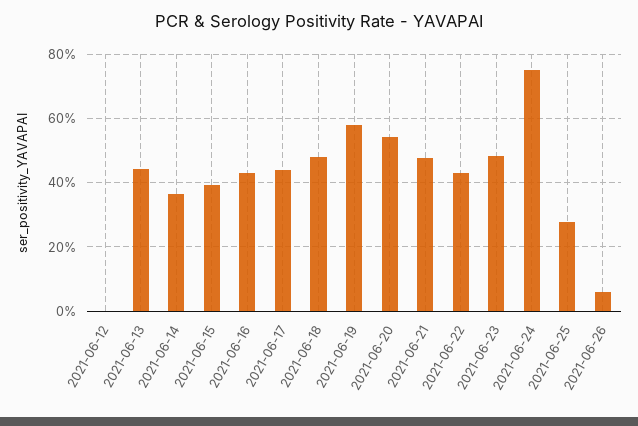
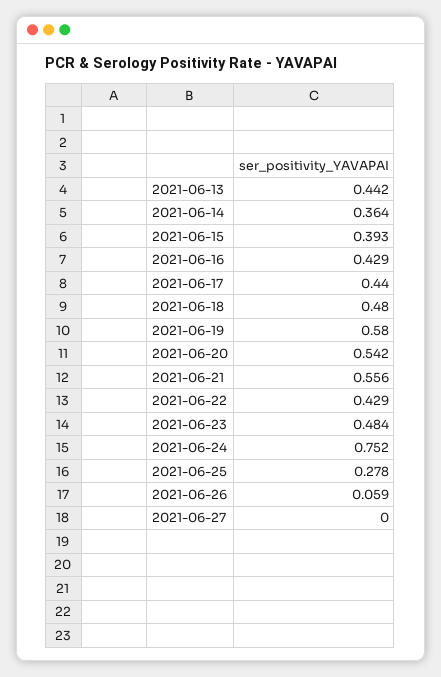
2021-06-12: 0 -> none
2021-06-21: 0.48 -> 0.556
2021-06-27: none -> 0

